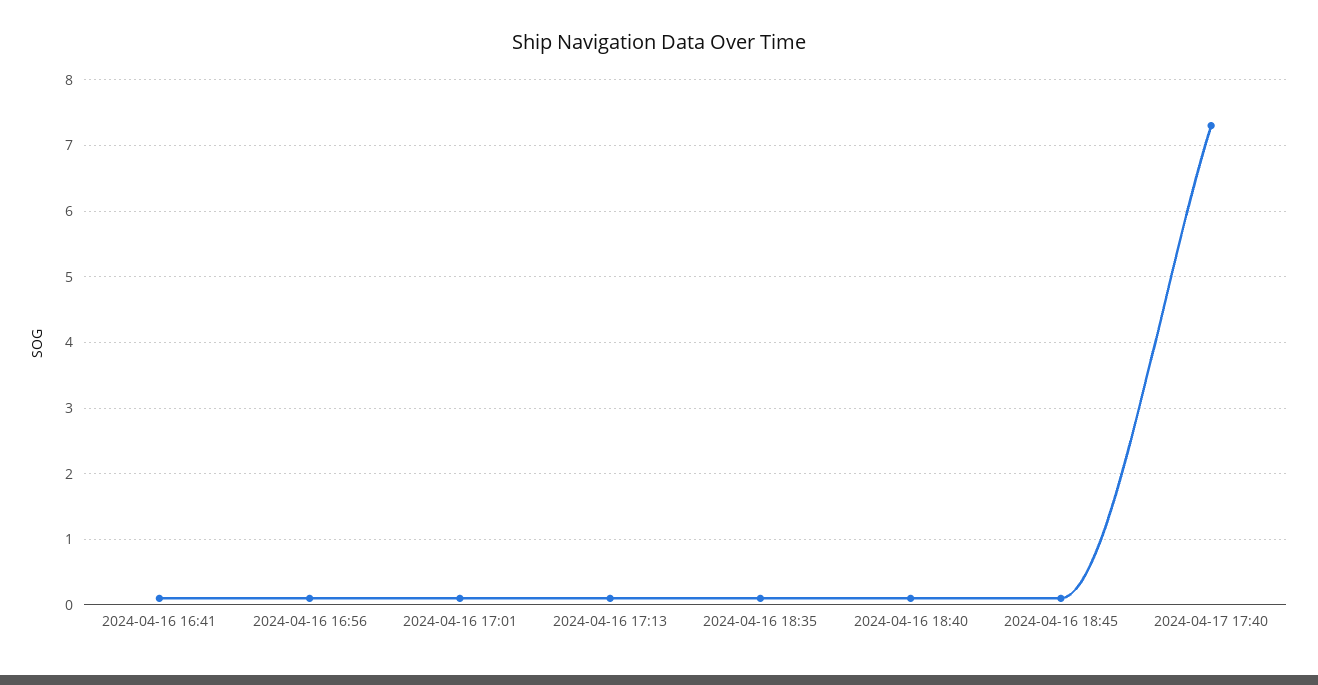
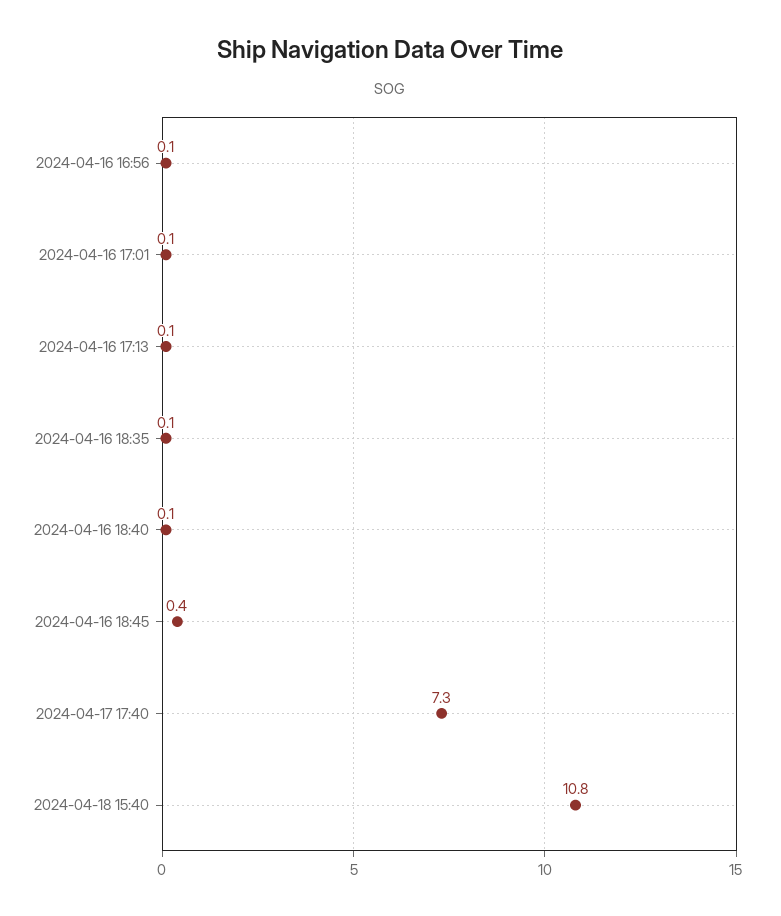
2024-04-16 16:41: 0.1 -> none
2024-04-16 18:45: 0.1 -> 0.4
2024-04-18 15:40: none -> 10.8

